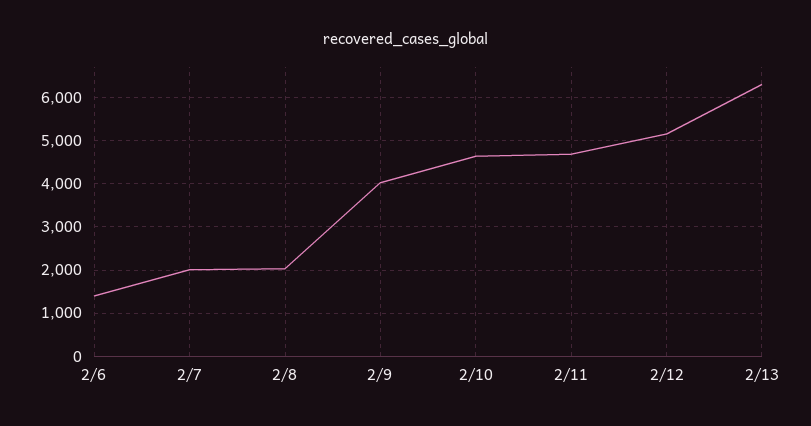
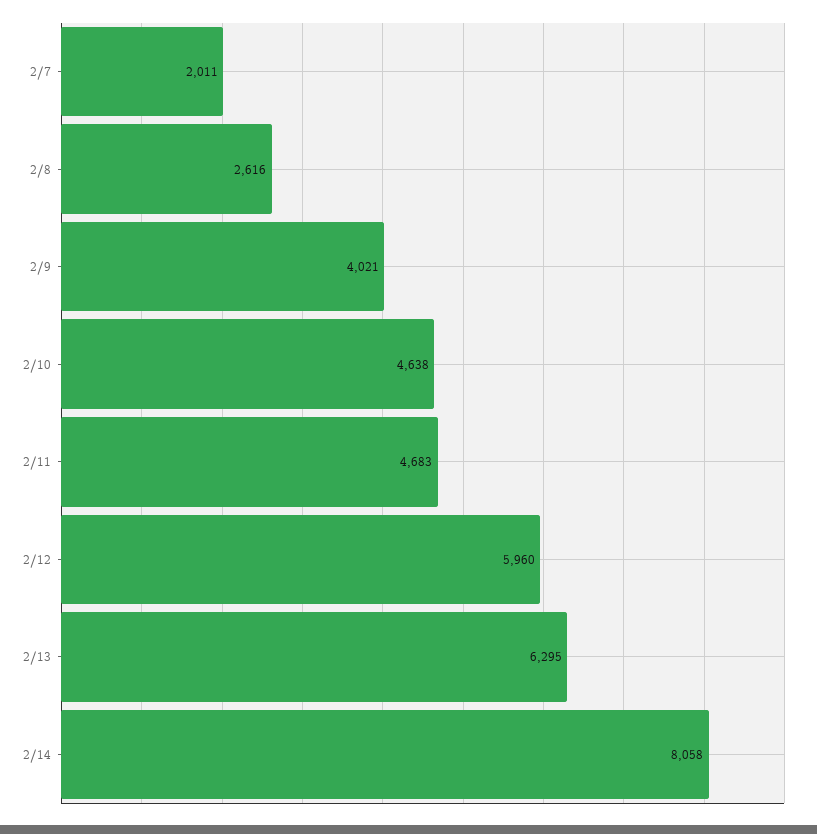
2/6: 1400 -> none
2/8: 2000 -> 2616
2/12: 5200 -> 5960
2/14: none -> 8058

